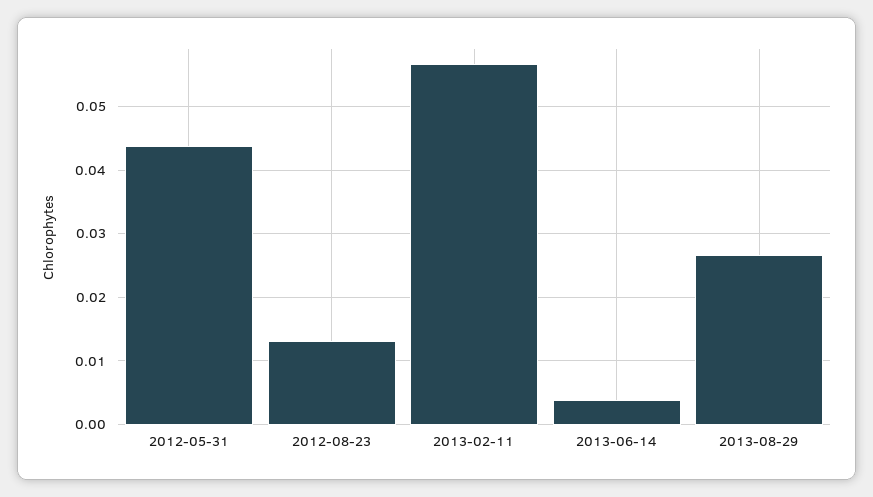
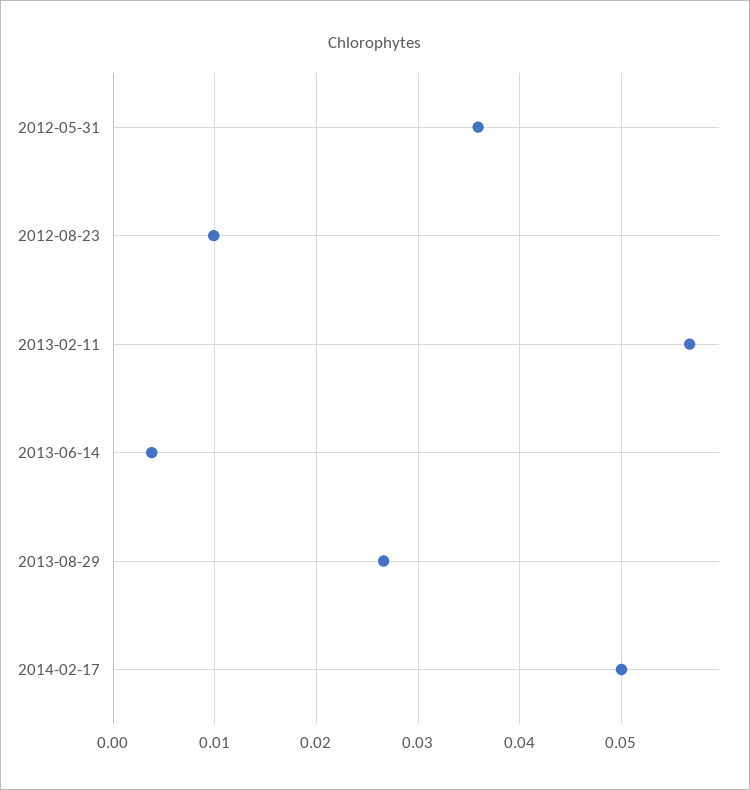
2012-05-31: 0.044 -> 0.036
2012-08-23: 0.013 -> 0.01
2014-02-17: none -> 0.05

